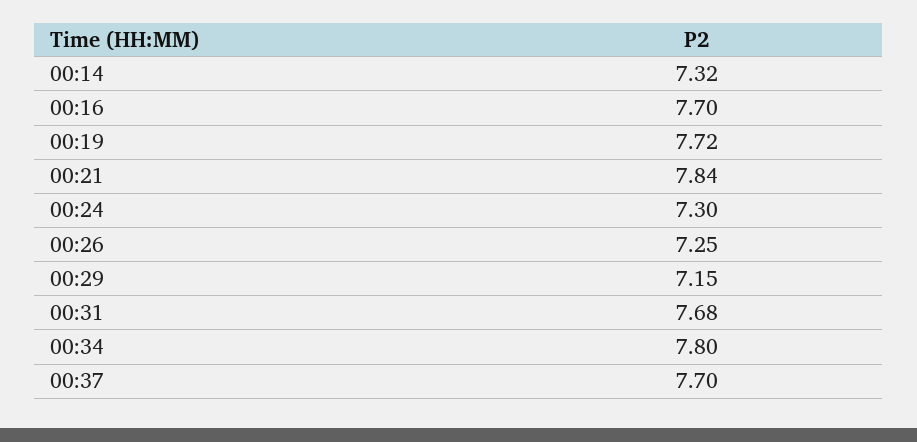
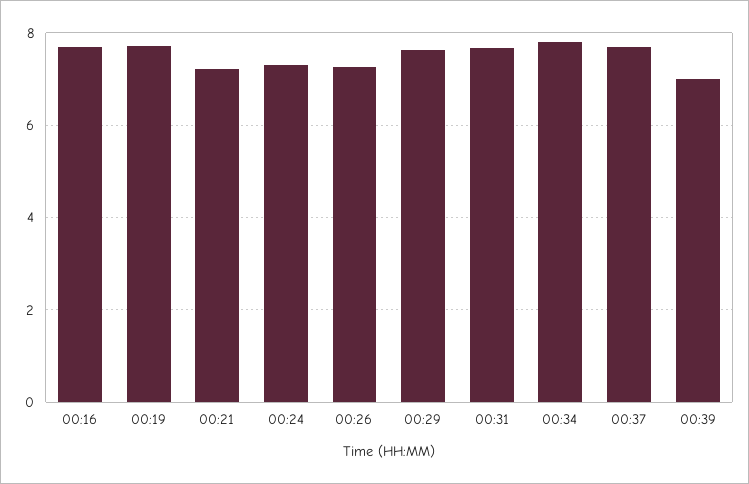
00:14: 7.32 -> none
00:21: 7.84 -> 7.2
00:29: 7.15 -> 7.6
00:39: none -> 7

